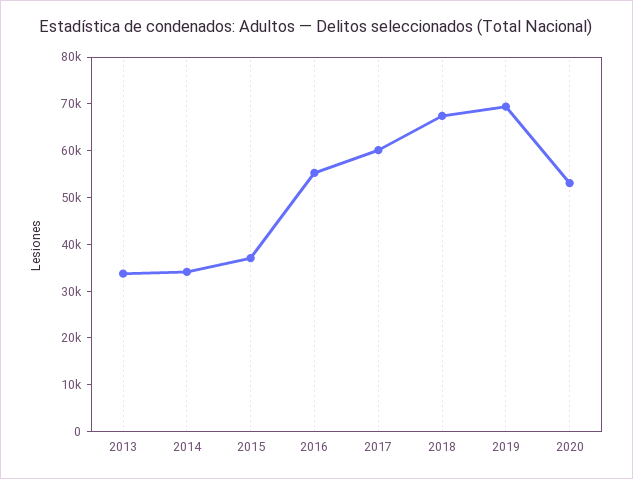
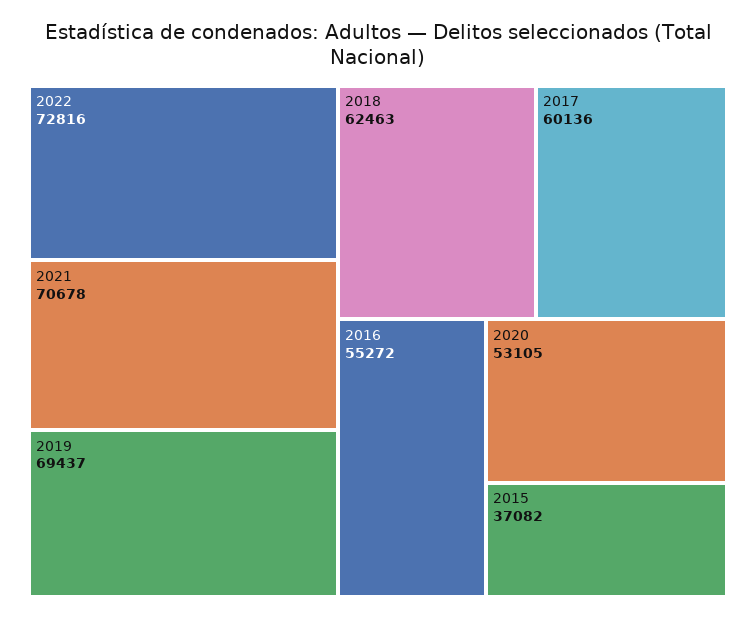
2013: 34000 -> none
2014: 34000 -> none
2018: 68000 -> 62463
2022: none -> 72816
2021: none -> 70678

